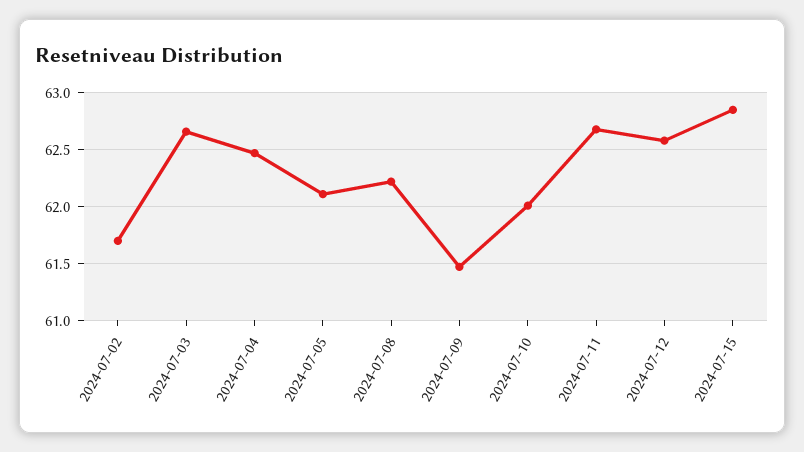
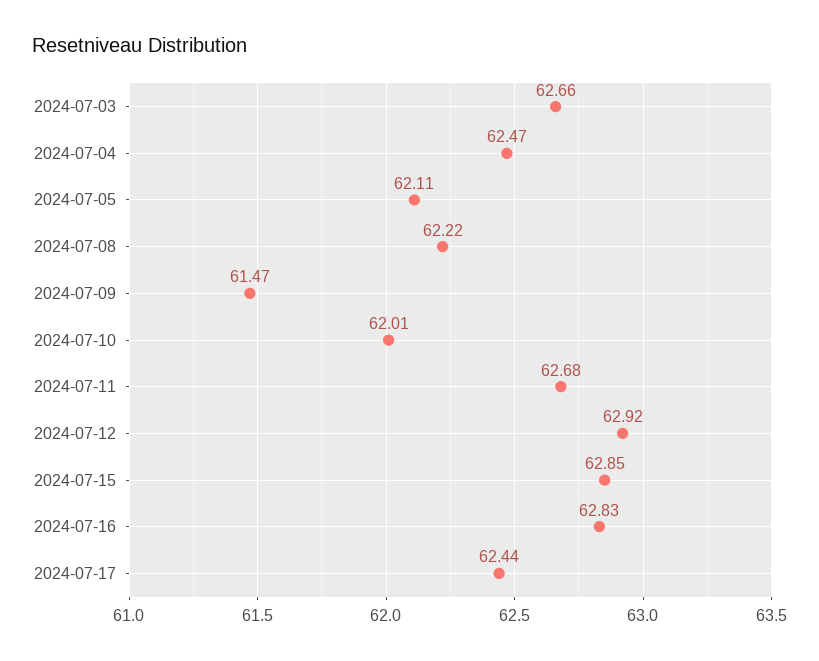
2024-07-02: 61.7 -> none
2024-07-12: 62.6 -> 62.92
2024-07-16: none -> 62.83
2024-07-17: none -> 62.44

